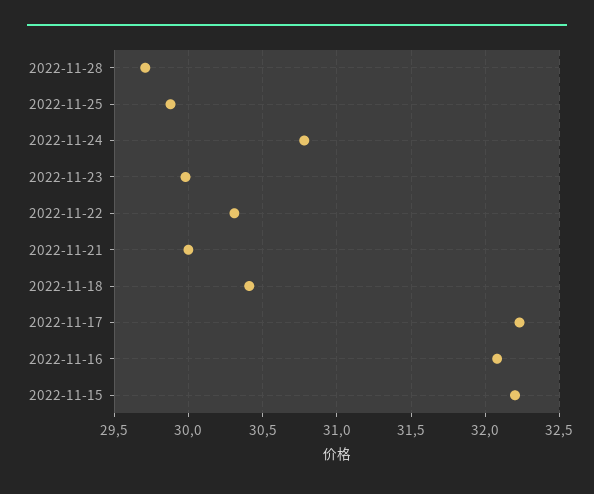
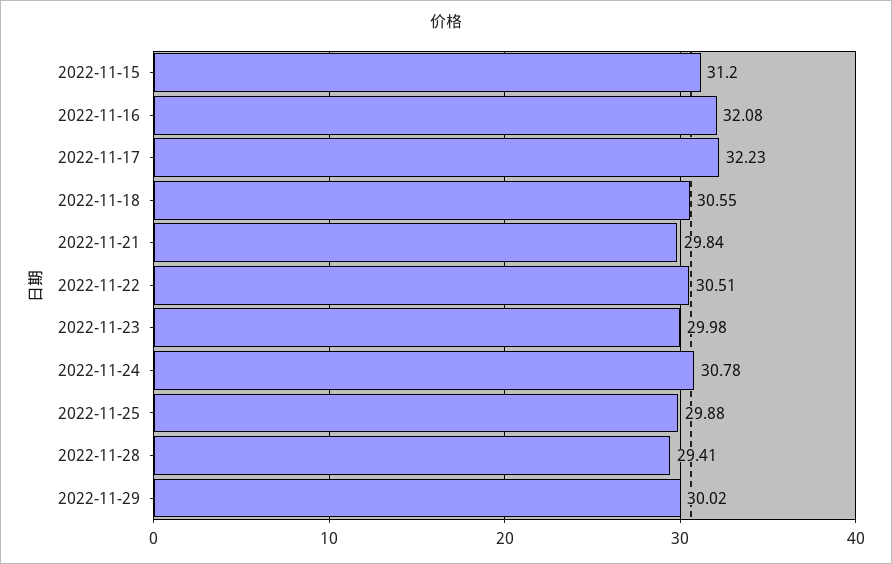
2022-11-28: 29.7 -> 29.41
2022-11-22: 30.3 -> 30.51
2022-11-21: 30 -> 29.84
2022-11-18: 30.4 -> 30.55
2022-11-15: 32.2 -> 31.2
2022-11-29: none -> 30.02

